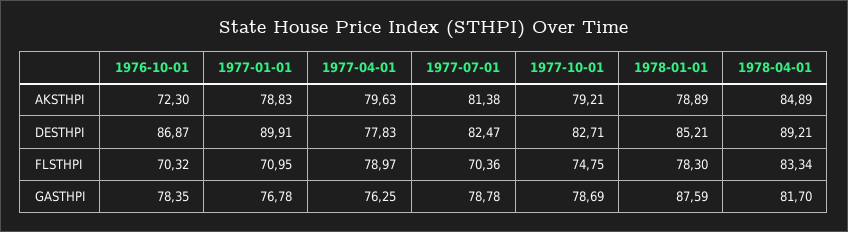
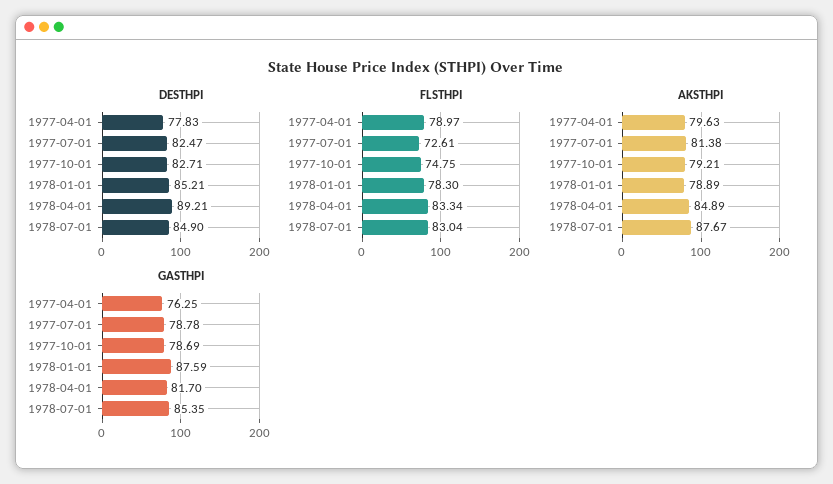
AKSTHPI, 1976-10-01: 72.3 -> none
AKSTHPI, 1977-01-01: 78.83 -> none
DESTHPI, 1976-10-01: 86.87 -> none
DESTHPI, 1977-01-01: 89.91 -> none
FLSTHPI, 1976-10-01: 70.32 -> none
FLSTHPI, 1977-01-01: 70.95 -> none
FLSTHPI, 1977-07-01: 70.36 -> 72.61
GASTHPI, 1976-10-01: 78.35 -> none
GASTHPI, 1977-01-01: 76.78 -> none
DESTHPI, 1978-07-01: none -> 84.9
FLSTHPI, 1978-07-01: none -> 83.04
AKSTHPI, 1978-07-01: none -> 87.67
GASTHPI, 1978-07-01: none -> 85.35

